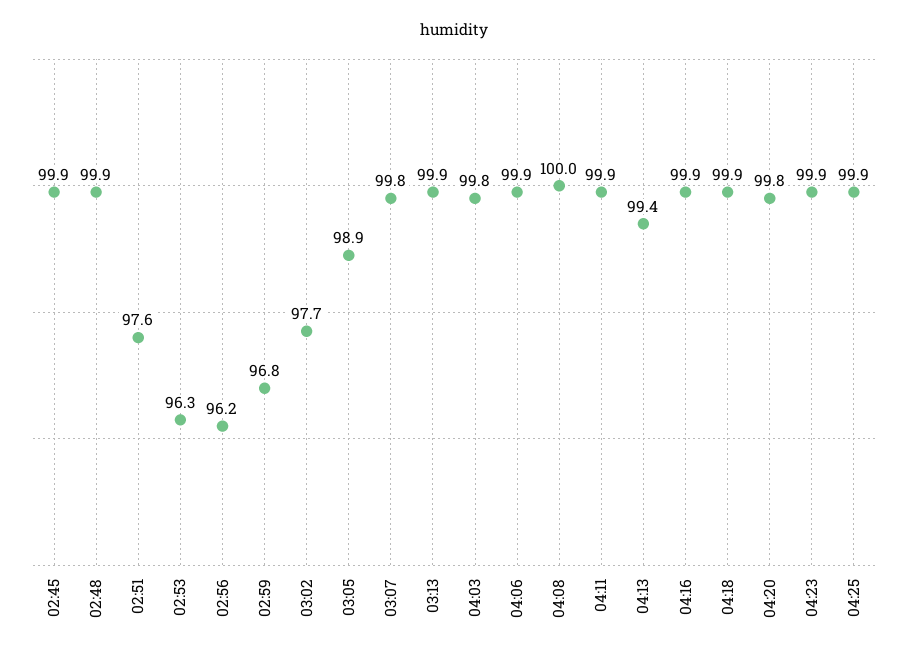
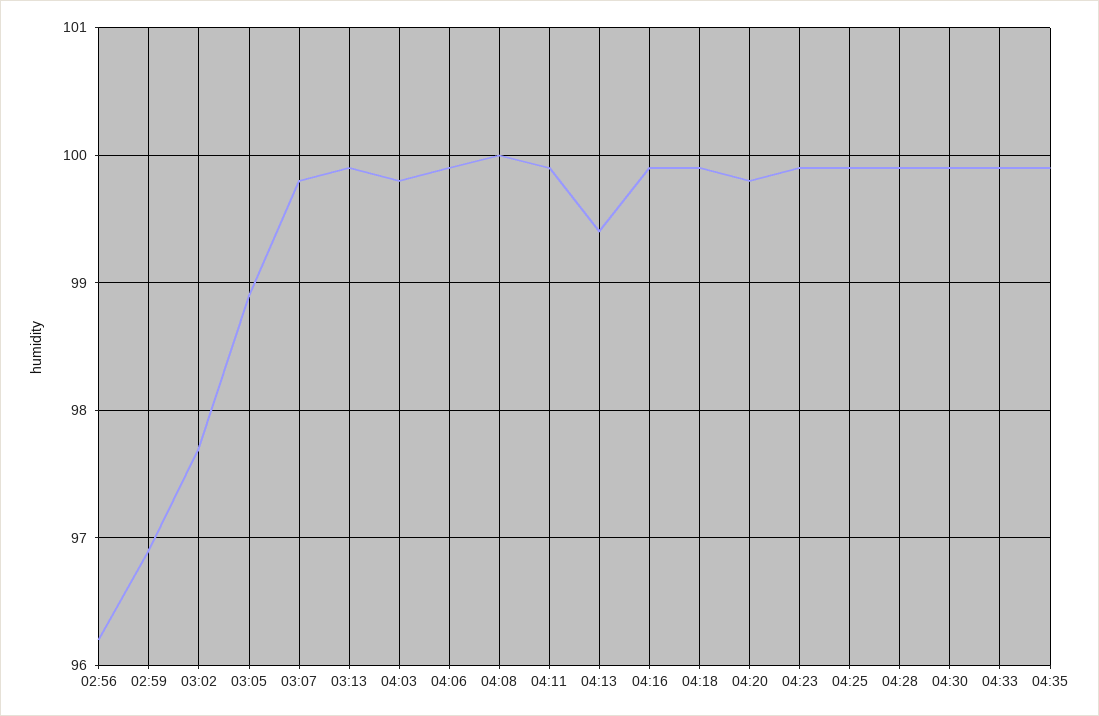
02:45: 99.9 -> none
02:48: 99.9 -> none
02:51: 97.6 -> none
02:53: 96.3 -> none
02:59: 96.8 -> 96.9
04:28: none -> 99.9
04:30: none -> 99.9
04:33: none -> 99.9
04:35: none -> 99.9

